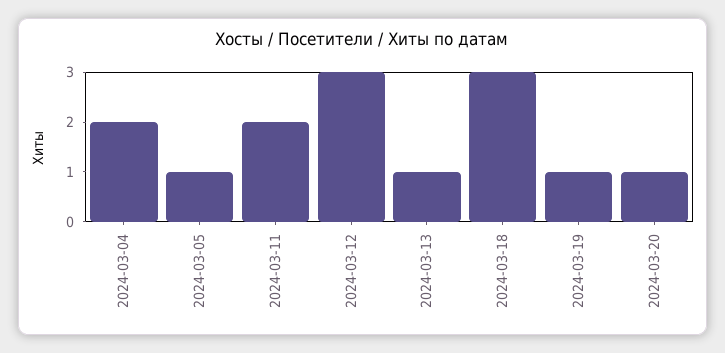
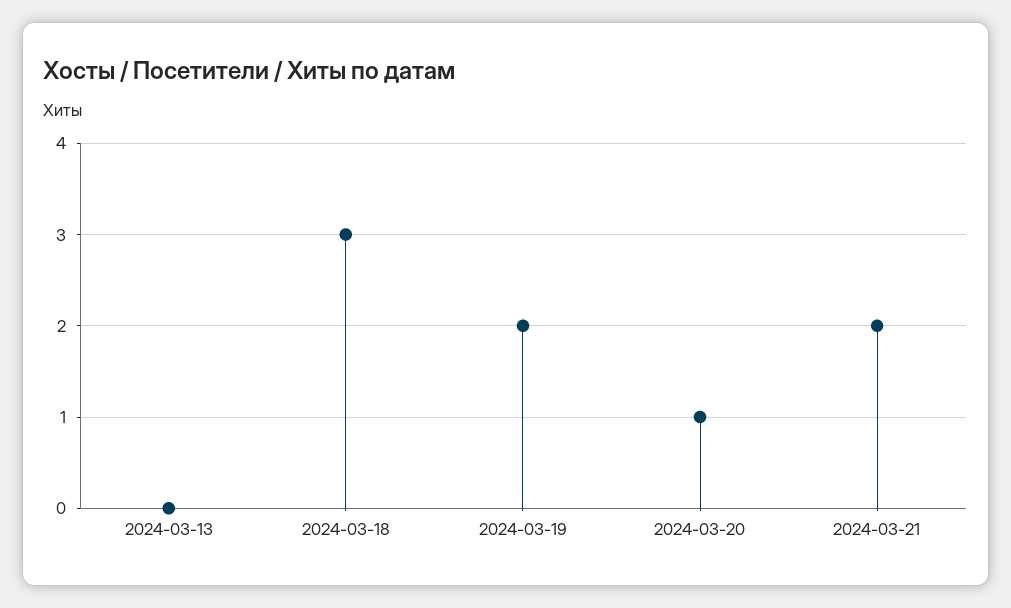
2024-03-04: 2 -> none
2024-03-05: 1 -> none
2024-03-11: 2 -> none
2024-03-12: 3 -> none
2024-03-13: 1 -> 0
2024-03-19: 1 -> 2
2024-03-21: none -> 2

